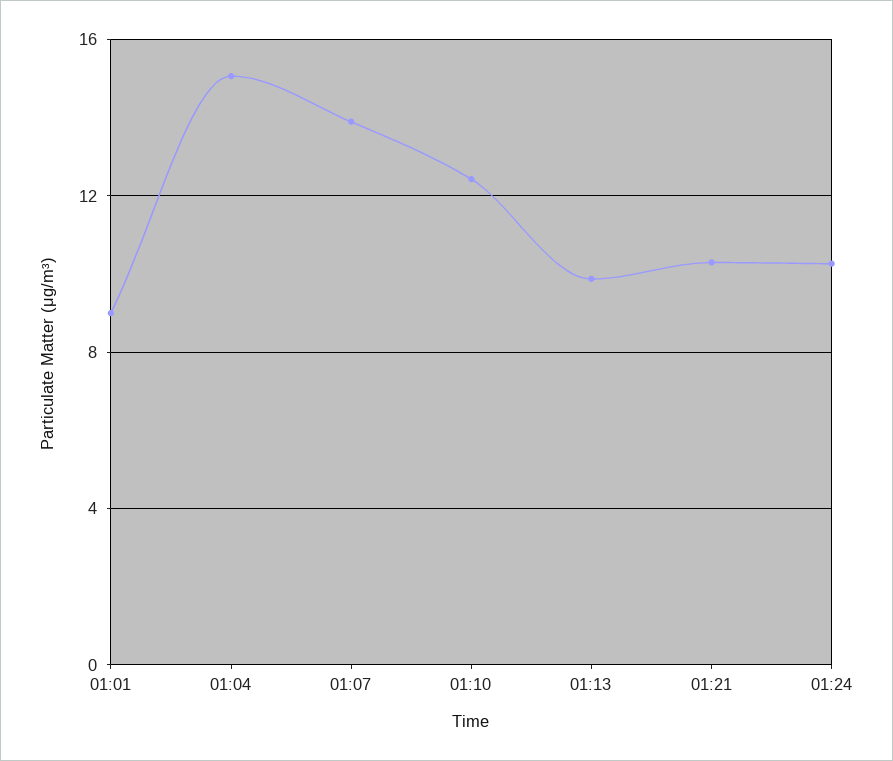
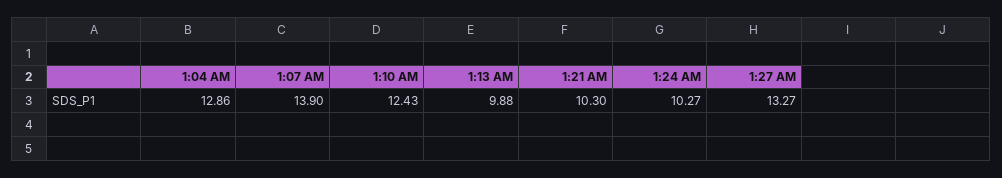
01:01: 9 -> none
01:04: 15 -> 12.86
1:27 AM: none -> 13.27

